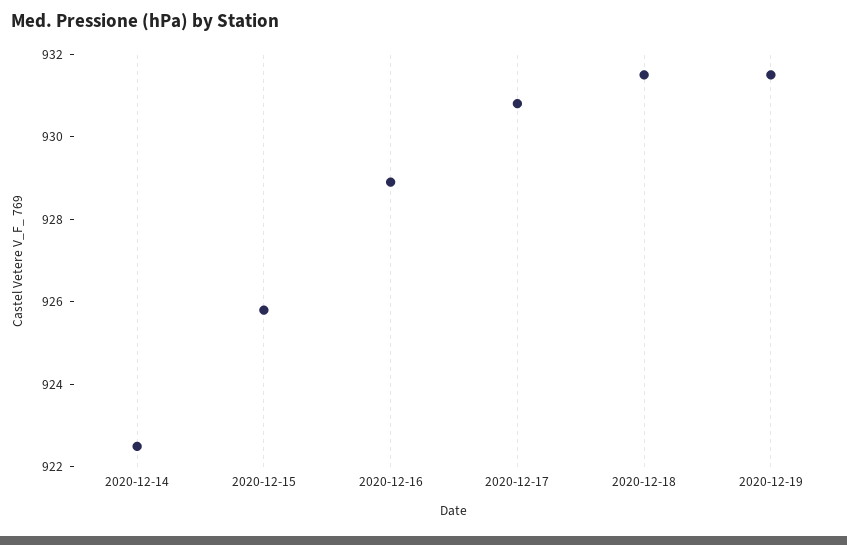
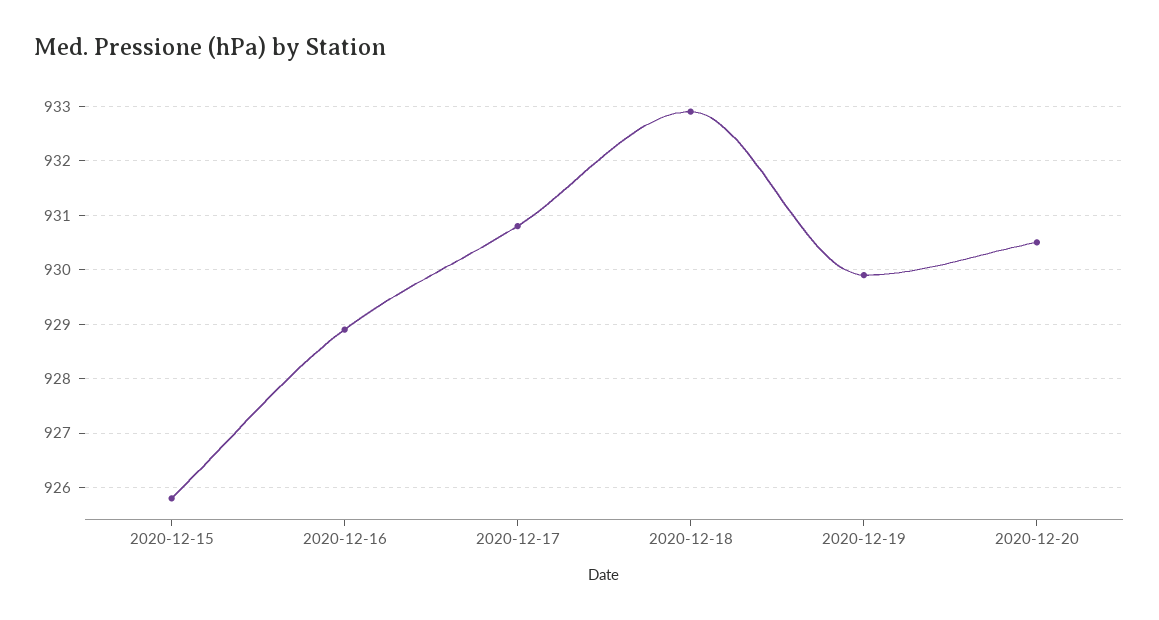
2020-12-14: 922.5 -> none
2020-12-18: 931.5 -> 933
2020-12-19: 931.5 -> 930
2020-12-20: none -> 930.5

